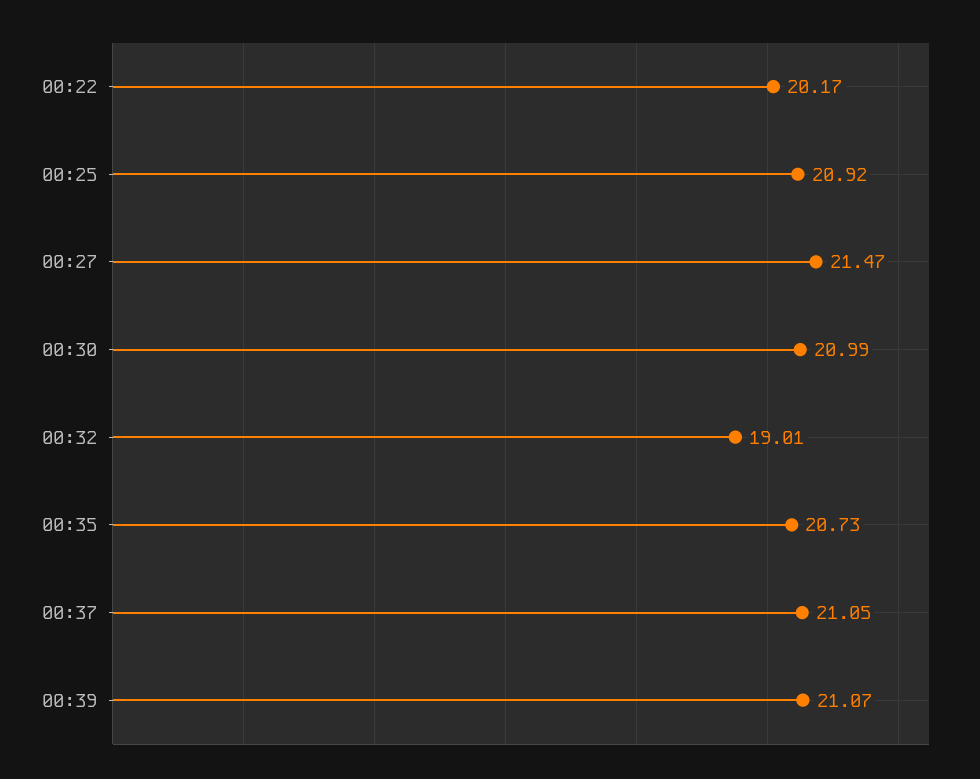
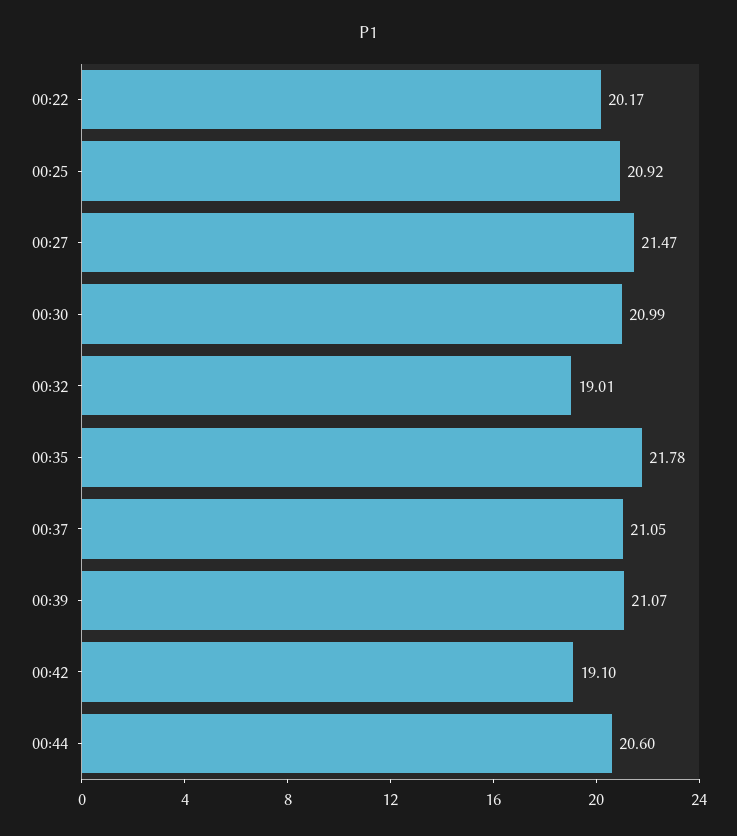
00:35: 20.73 -> 21.78
00:42: none -> 19.1
00:44: none -> 20.6

